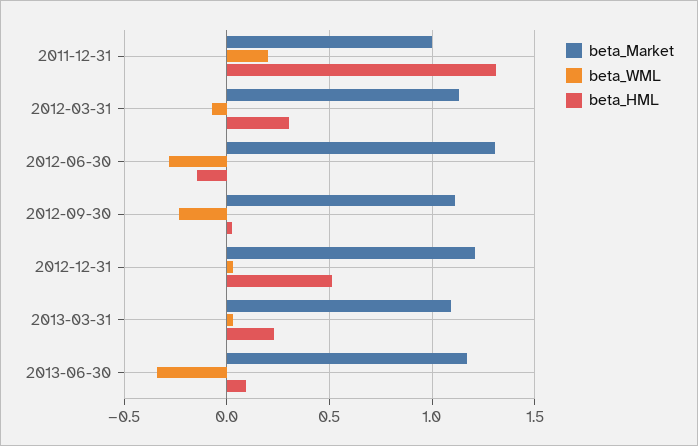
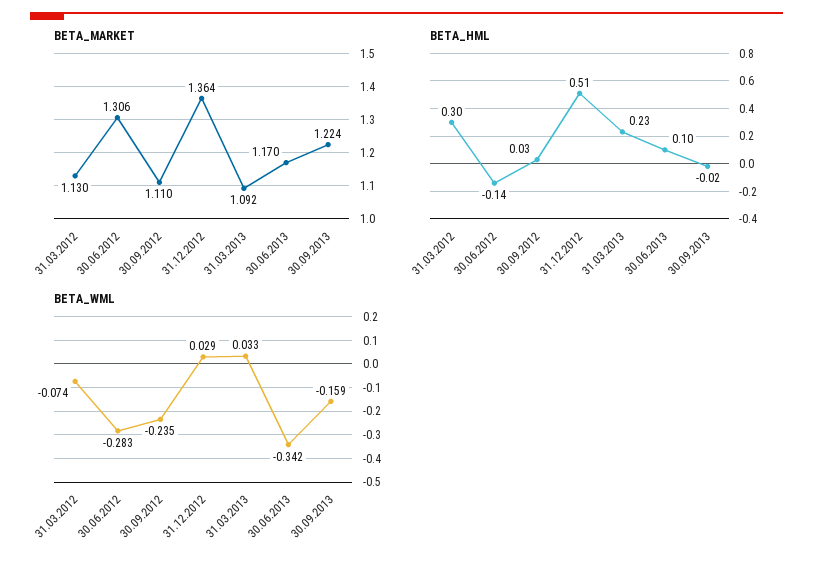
beta_Market, 2011-12-31: 1 -> none
beta_WML, 2011-12-31: 0.2 -> none
beta_HML, 2011-12-31: 1.3 -> none
beta_Market, 2012-12-31: 1.2 -> 1.364
beta_Market, 30.09.2013: none -> 1.224
beta_HML, 30.09.2013: none -> -0.02
beta_WML, 30.09.2013: none -> -0.159

